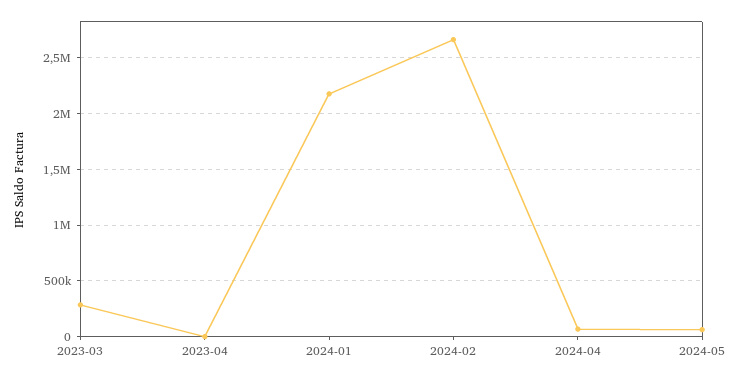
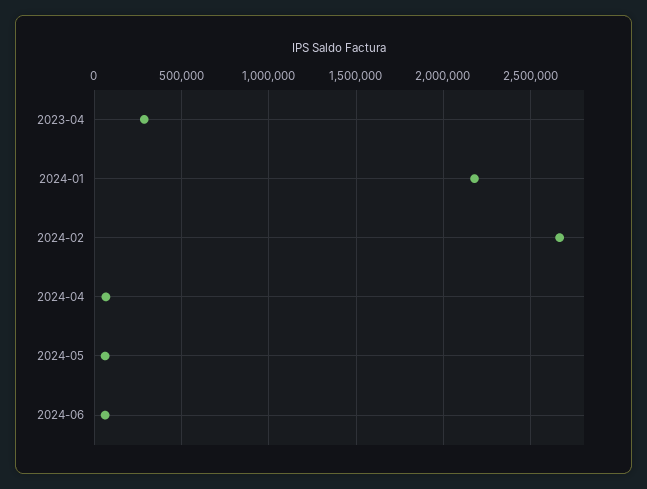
2023-03: 300000 -> none
2023-04: 0 -> 300000
2024-06: none -> 50000

